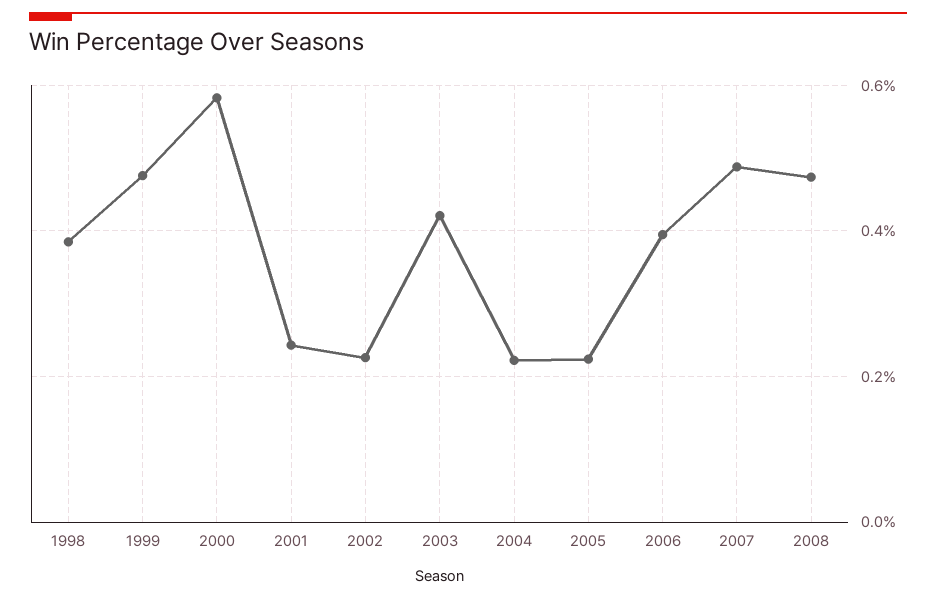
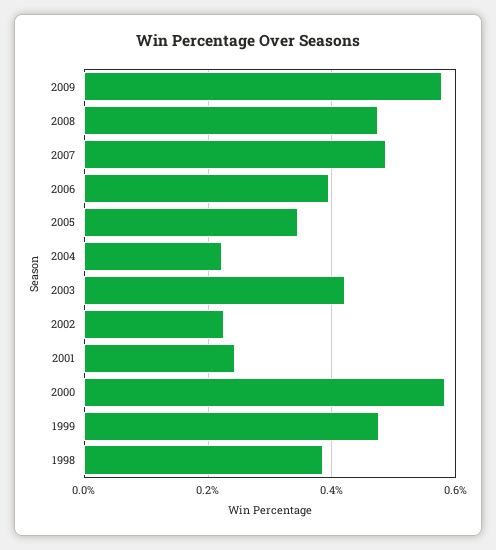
2005: 0.22 -> 0.34
2009: none -> 0.58

